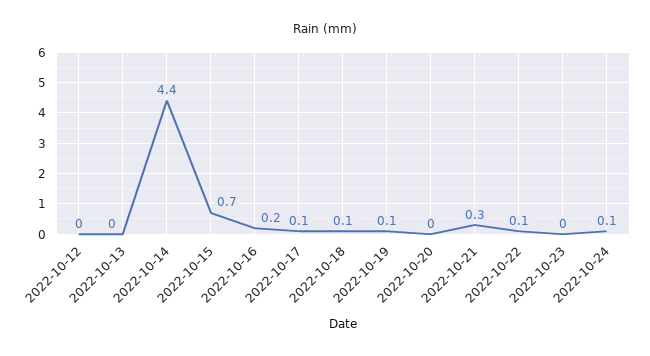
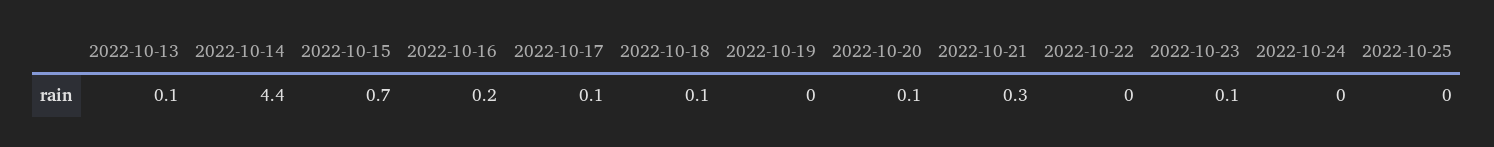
2022-10-12: 0 -> none
2022-10-13: 0 -> 0.1
2022-10-19: 0.1 -> 0
2022-10-20: 0 -> 0.1
2022-10-22: 0.1 -> 0
2022-10-23: 0 -> 0.1
2022-10-24: 0.1 -> 0
2022-10-25: none -> 0

